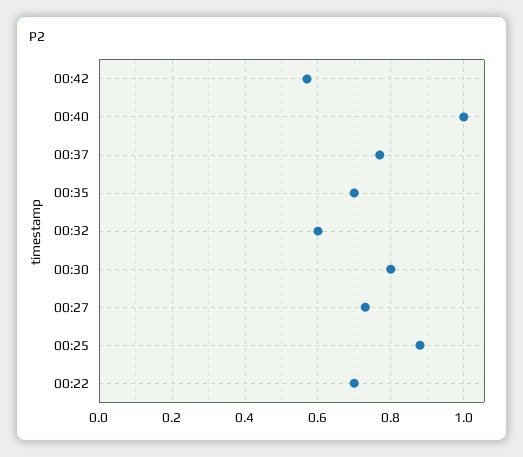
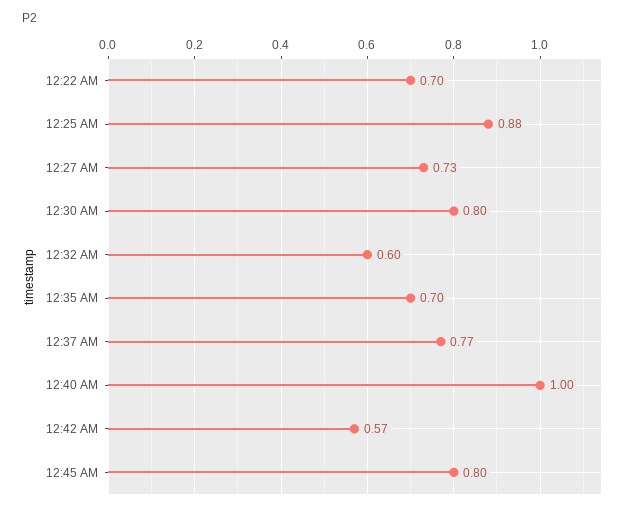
12:45 AM: none -> 0.8

